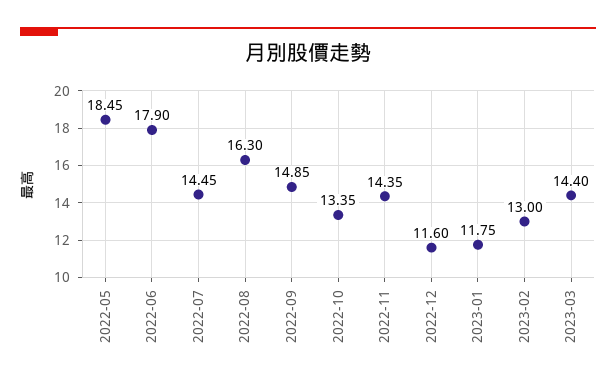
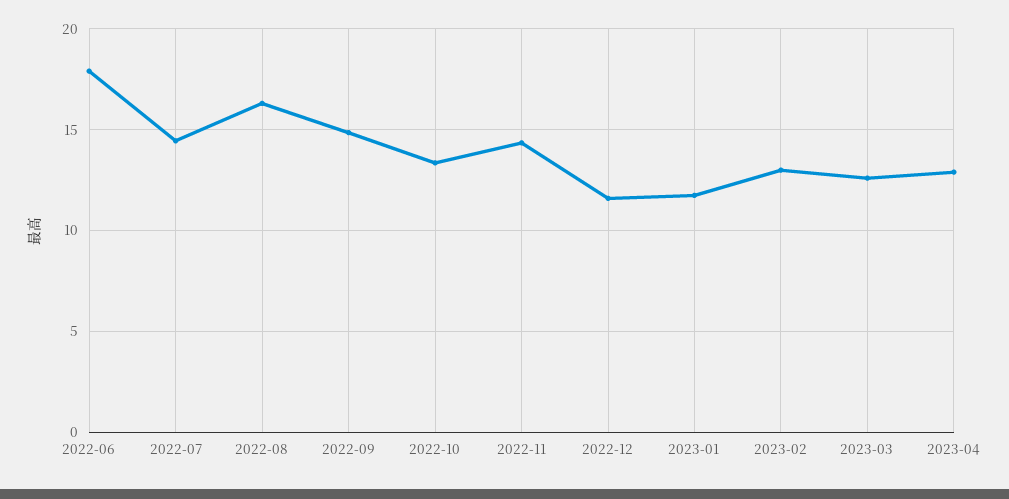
2022-05: 18.45 -> none
2023-03: 14.4 -> 12.5
2023-04: none -> 13

